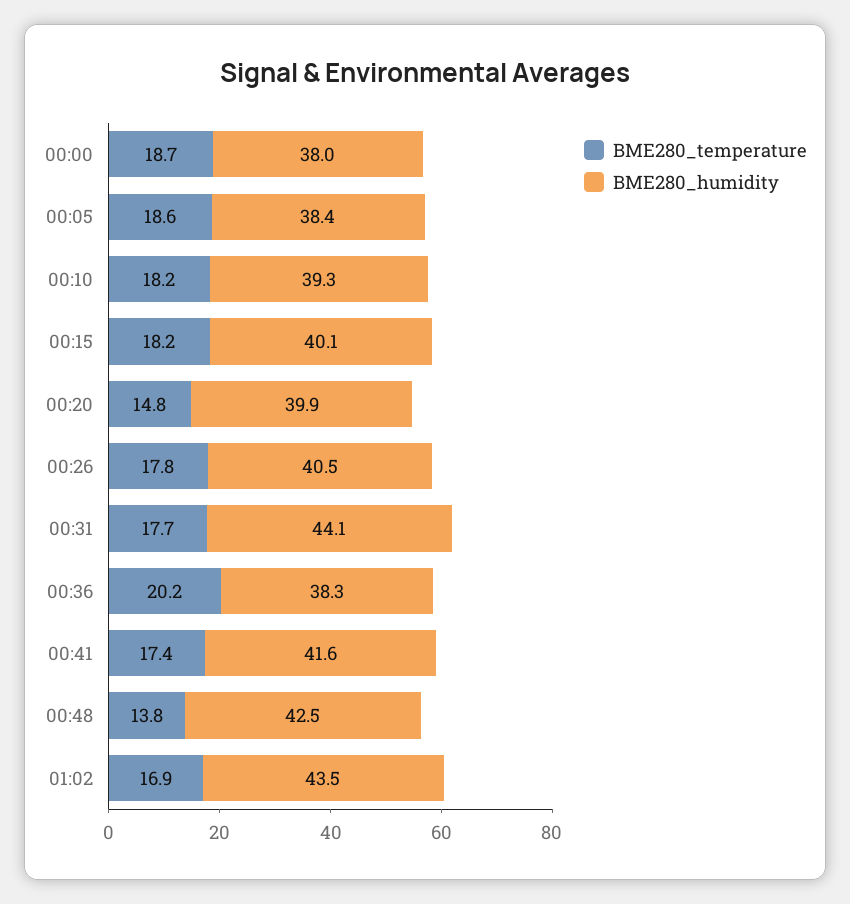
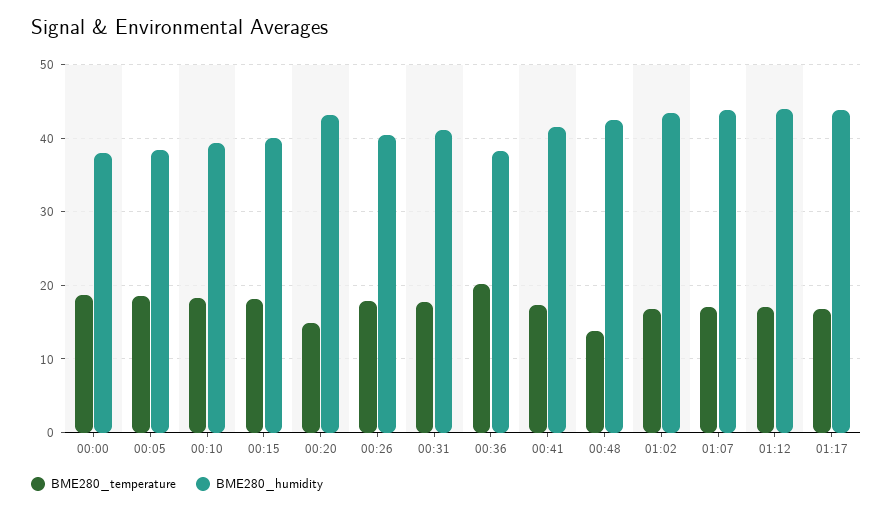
BME280_humidity, 00:20: 39.9 -> 43
BME280_humidity, 00:31: 44.1 -> 41
BME280_temperature, 01:07: none -> 17
BME280_humidity, 01:07: none -> 44
BME280_temperature, 01:12: none -> 17
BME280_humidity, 01:12: none -> 44
BME280_temperature, 01:17: none -> 17
BME280_humidity, 01:17: none -> 44

